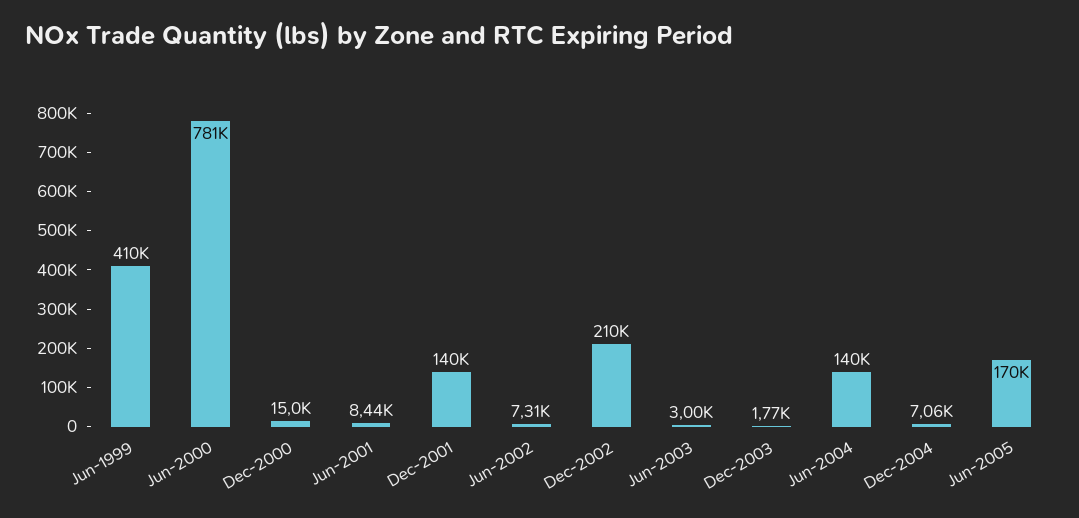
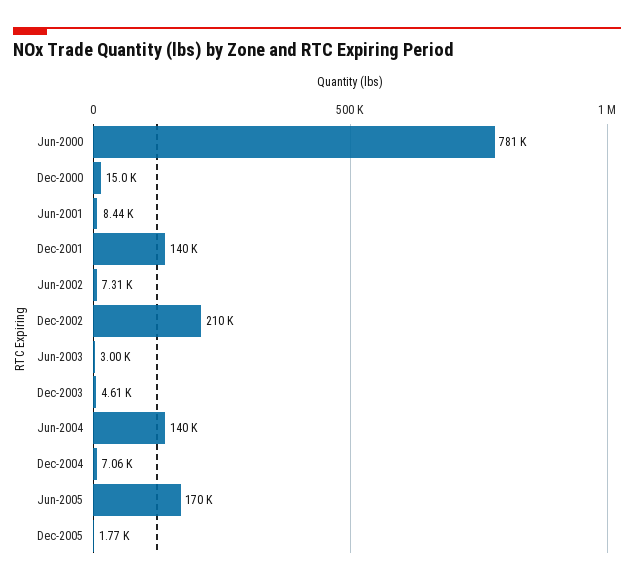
Jun-1999: 410000 -> none
Dec-2003: 1770 -> 4610
Dec-2005: none -> 1770

